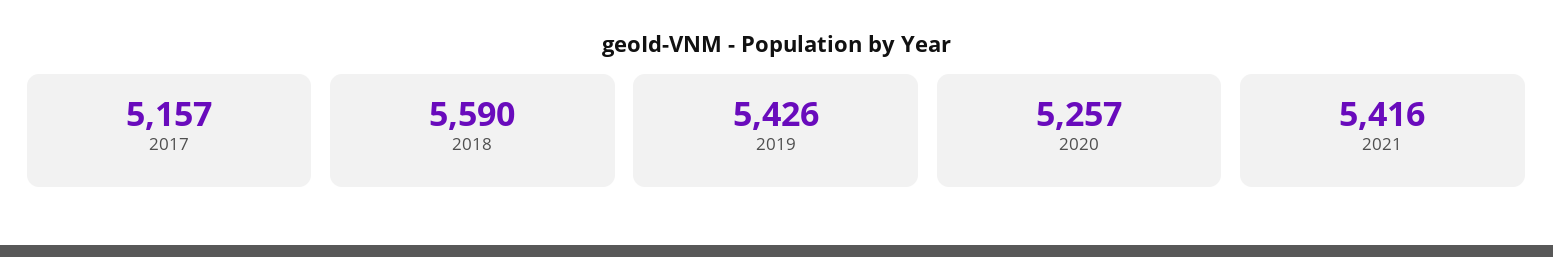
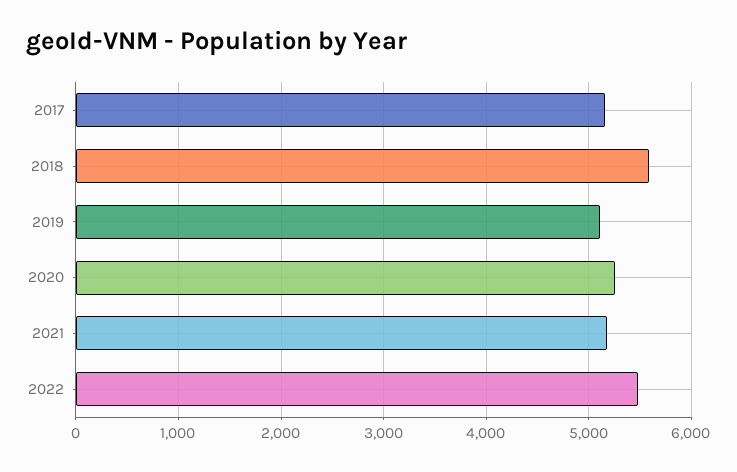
2019: 5426 -> 5100
2021: 5416 -> 5200
2022: none -> 5500

